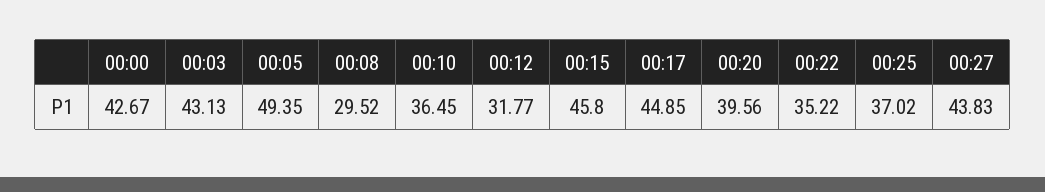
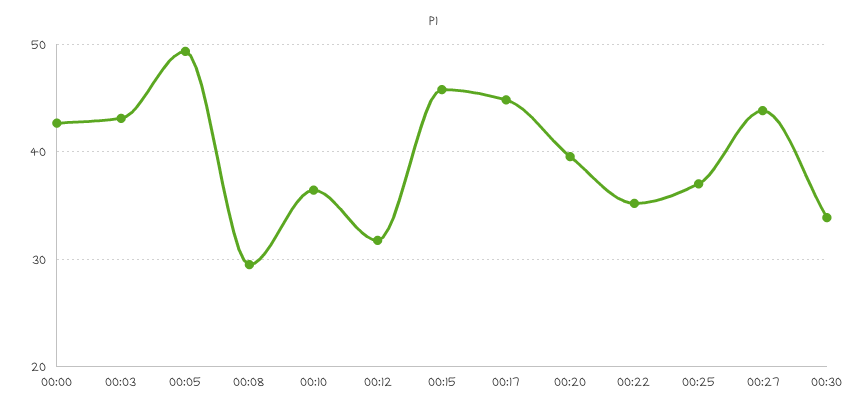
00:30: none -> 34

